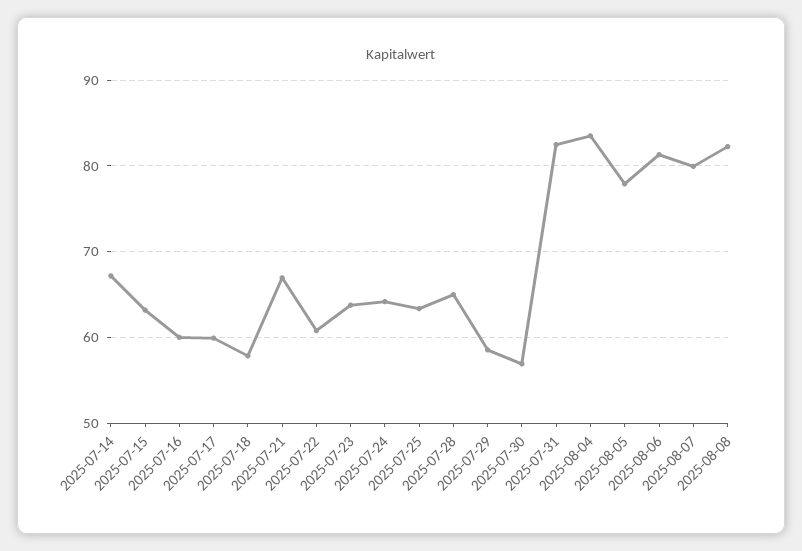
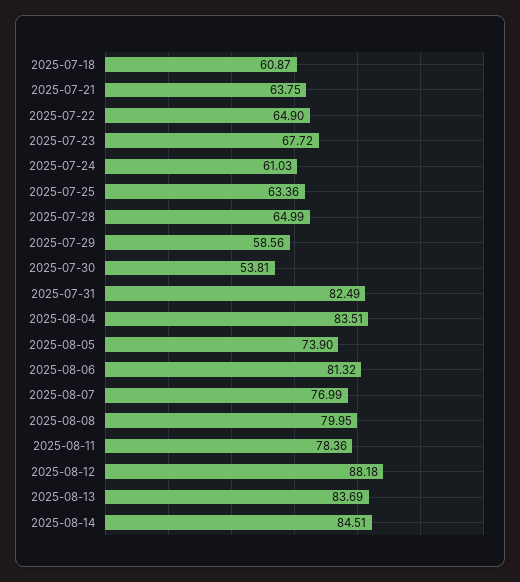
2025-07-14: 67 -> none
2025-07-15: 63 -> none
2025-07-16: 60 -> none
2025-07-17: 60 -> none
2025-07-18: 58 -> 60.87
2025-07-21: 67 -> 63.75
2025-07-22: 61 -> 64.9
2025-07-23: 64 -> 67.72
2025-07-24: 64 -> 61.03
2025-07-30: 57 -> 53.81
2025-08-05: 78 -> 73.9
2025-08-07: 80 -> 76.99
2025-08-08: 82 -> 79.95
2025-08-11: none -> 78.36
2025-08-12: none -> 88.18
2025-08-13: none -> 83.69
2025-08-14: none -> 84.51

